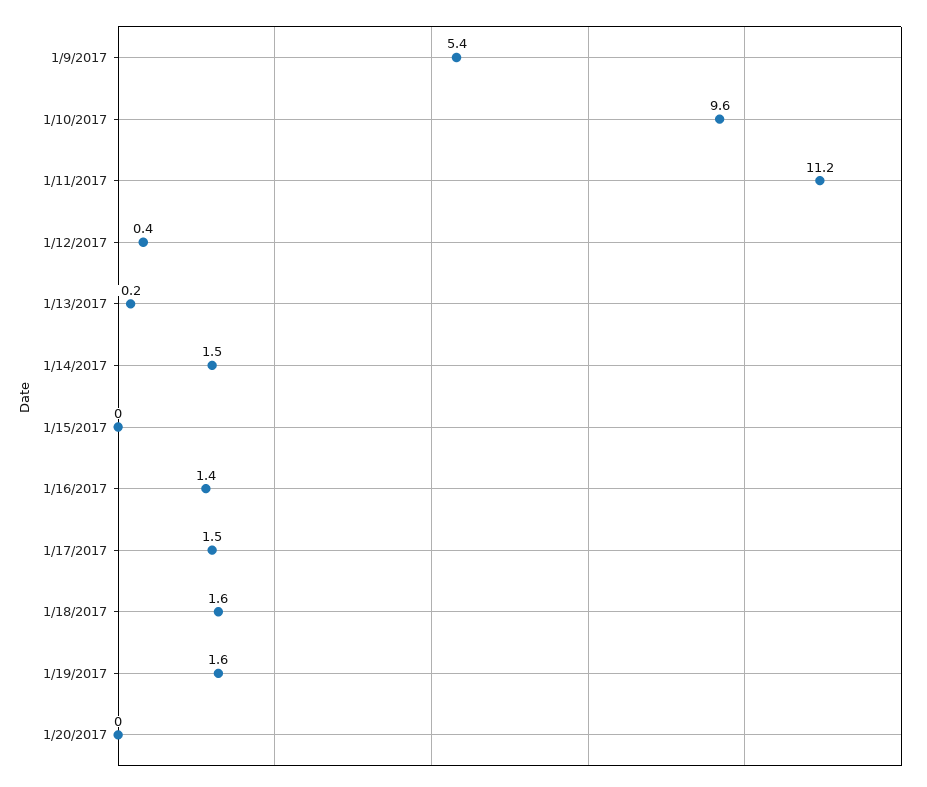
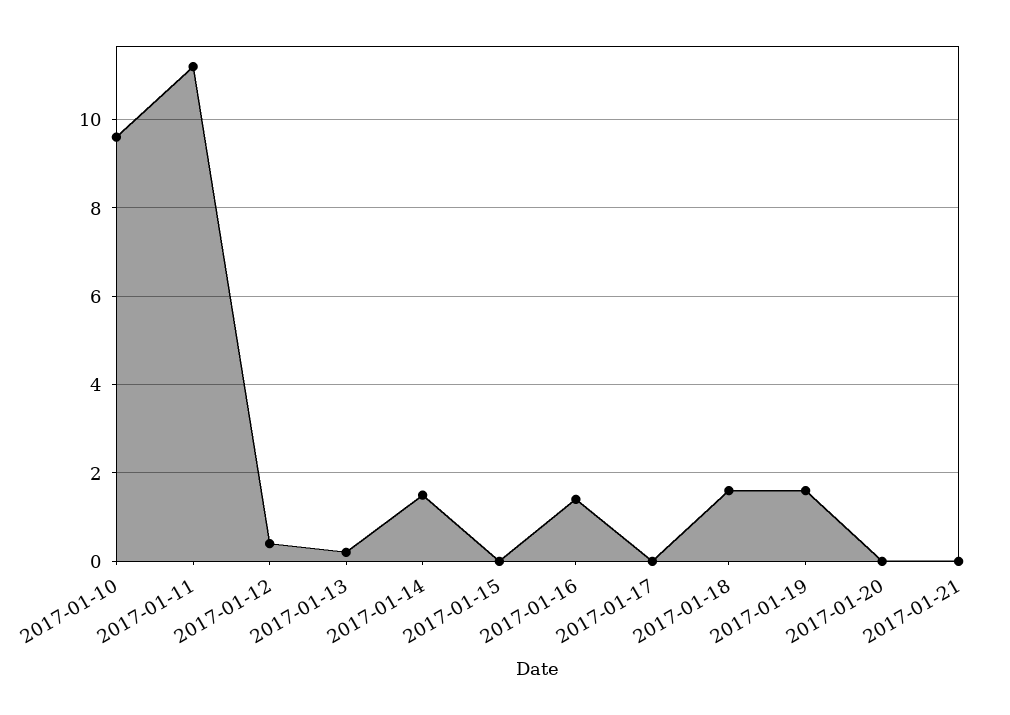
1/9/2017: 5.4 -> none
1/17/2017: 1.5 -> 0
2017-01-21: none -> 0

